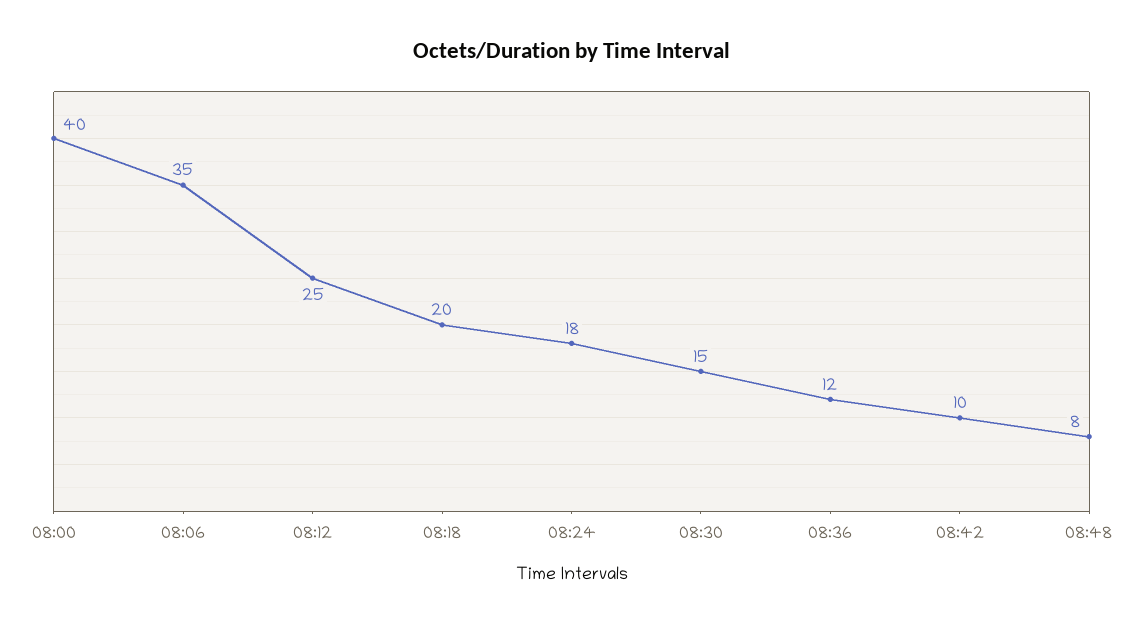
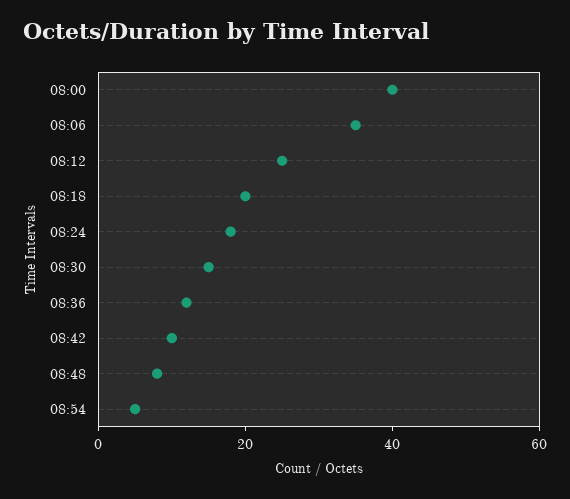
08:54: none -> 5

